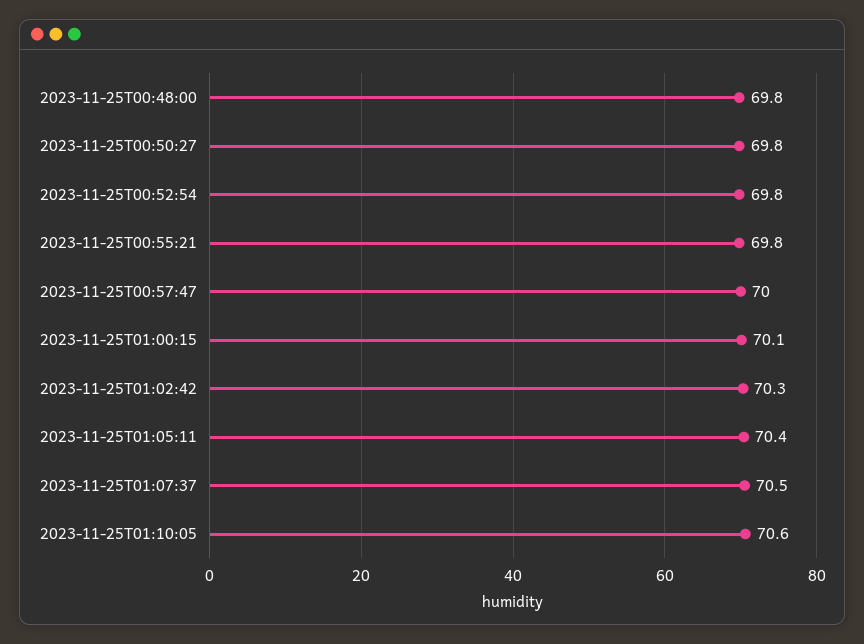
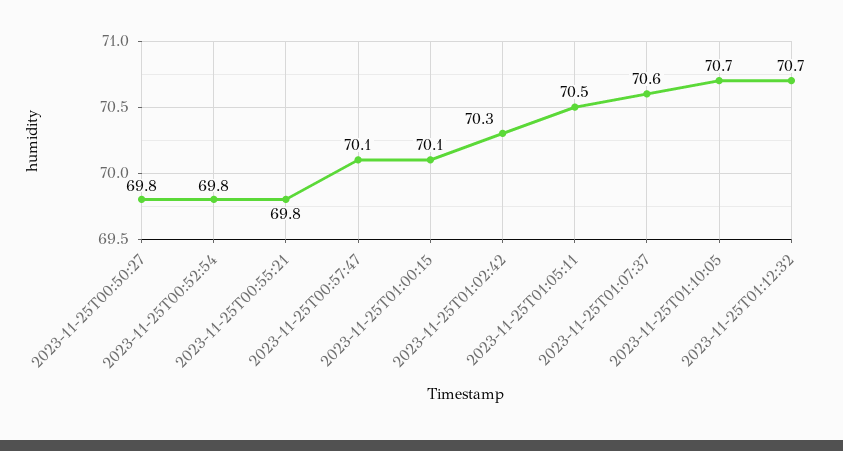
2023-11-25T00:48:00: 69.8 -> none
2023-11-25T00:57:47: 70 -> 70.1
2023-11-25T01:05:11: 70.4 -> 70.5
2023-11-25T01:07:37: 70.5 -> 70.6
2023-11-25T01:10:05: 70.6 -> 70.7
2023-11-25T01:12:32: none -> 70.7

